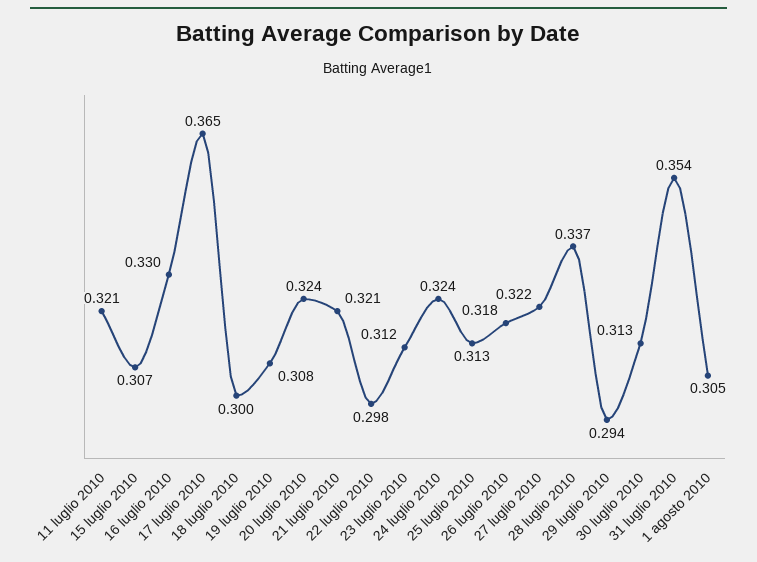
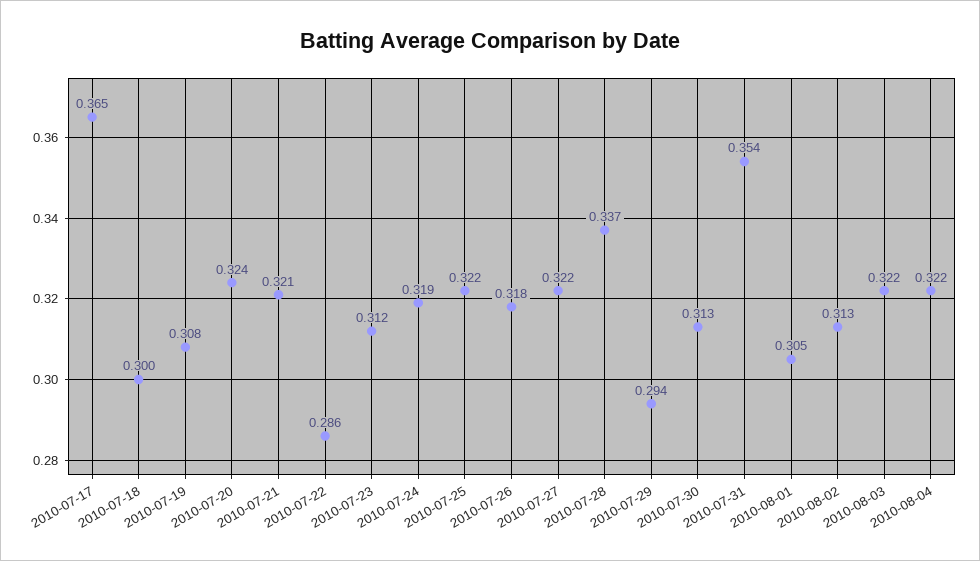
11 luglio 2010: 0.321 -> none
15 luglio 2010: 0.307 -> none
16 luglio 2010: 0.33 -> none
22 luglio 2010: 0.298 -> 0.286
24 luglio 2010: 0.324 -> 0.319
25 luglio 2010: 0.313 -> 0.322
2010-08-02: none -> 0.313
2010-08-03: none -> 0.322
2010-08-04: none -> 0.322

